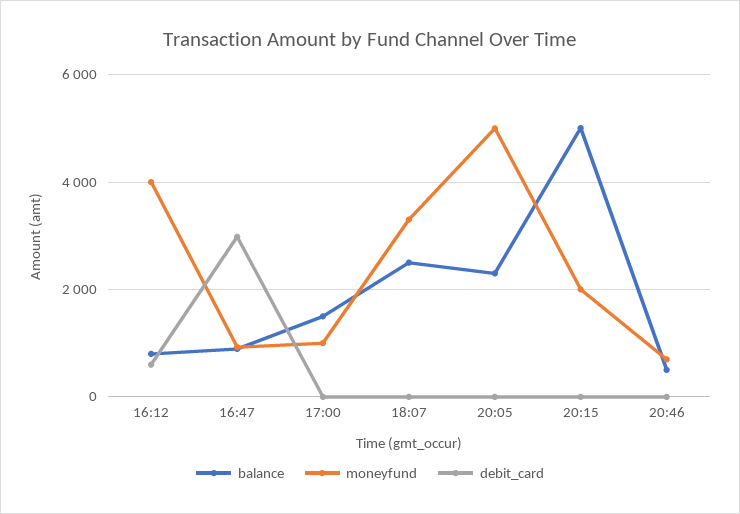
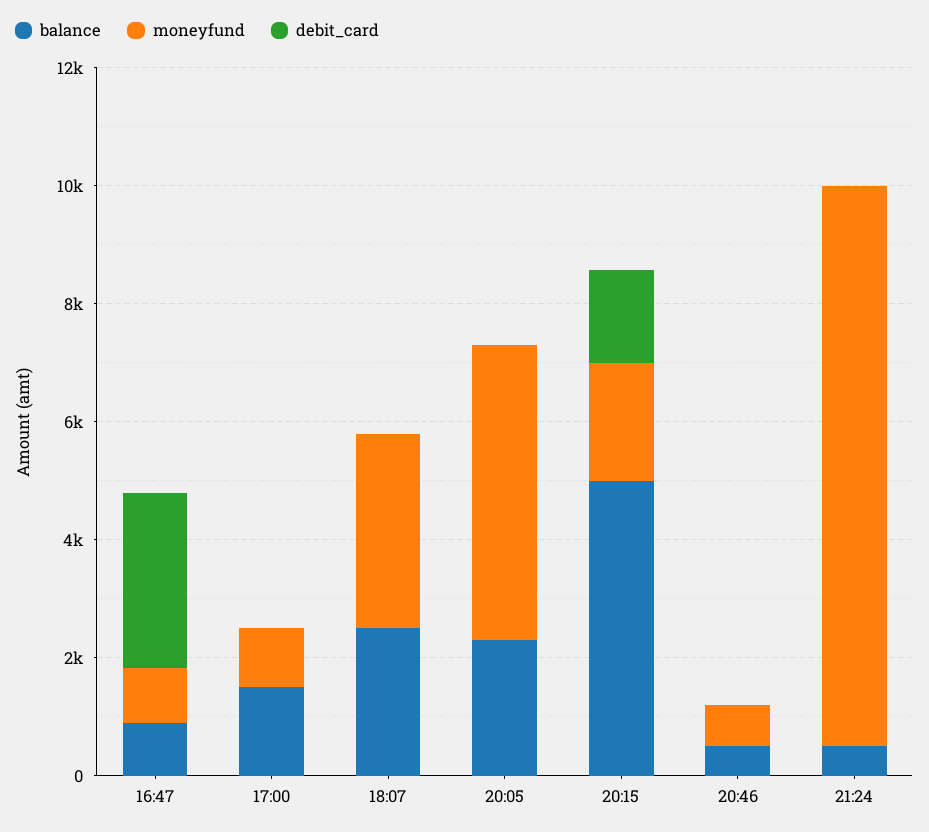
balance, 16:12: 800 -> none
moneyfund, 16:12: 4000 -> none
debit_card, 16:12: 600 -> none
debit_card, 20:15: 0 -> 1500
balance, 21:24: none -> 500
moneyfund, 21:24: none -> 9500
debit_card, 21:24: none -> 0

